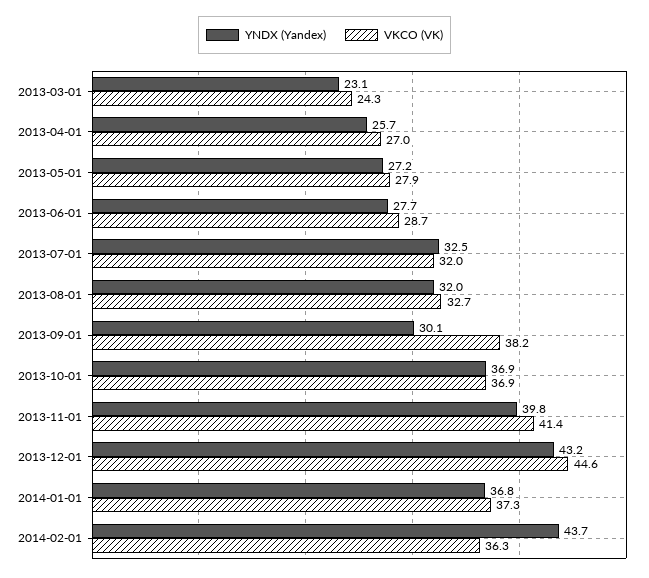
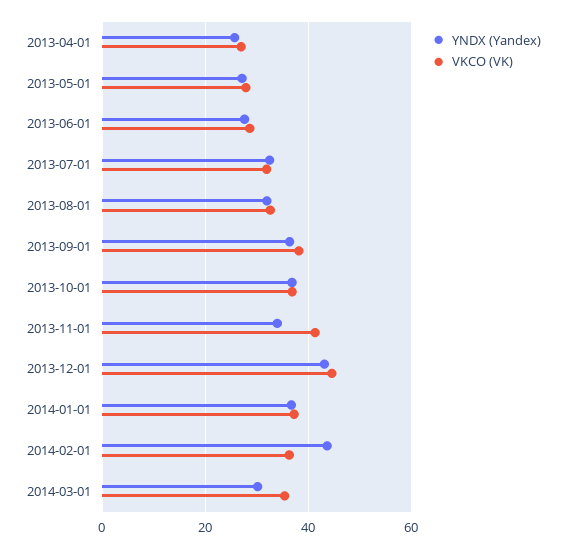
YNDX (Yandex), 2013-03-01: 23.1 -> none
VKCO (VK), 2013-03-01: 24.3 -> none
YNDX (Yandex), 2013-09-01: 30.1 -> 36
YNDX (Yandex), 2013-11-01: 39.8 -> 34
YNDX (Yandex), 2014-03-01: none -> 30
VKCO (VK), 2014-03-01: none -> 36

